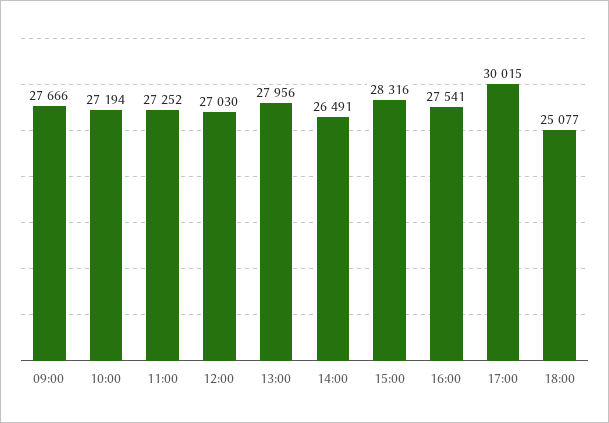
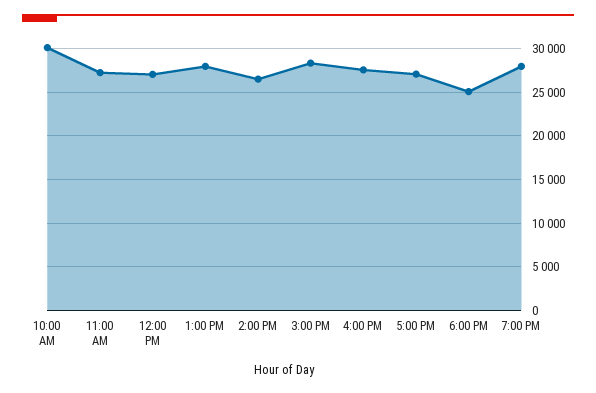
09:00: 27666 -> none
10:00: 27194 -> 30000
17:00: 30015 -> 27000
7:00 PM: none -> 28000

